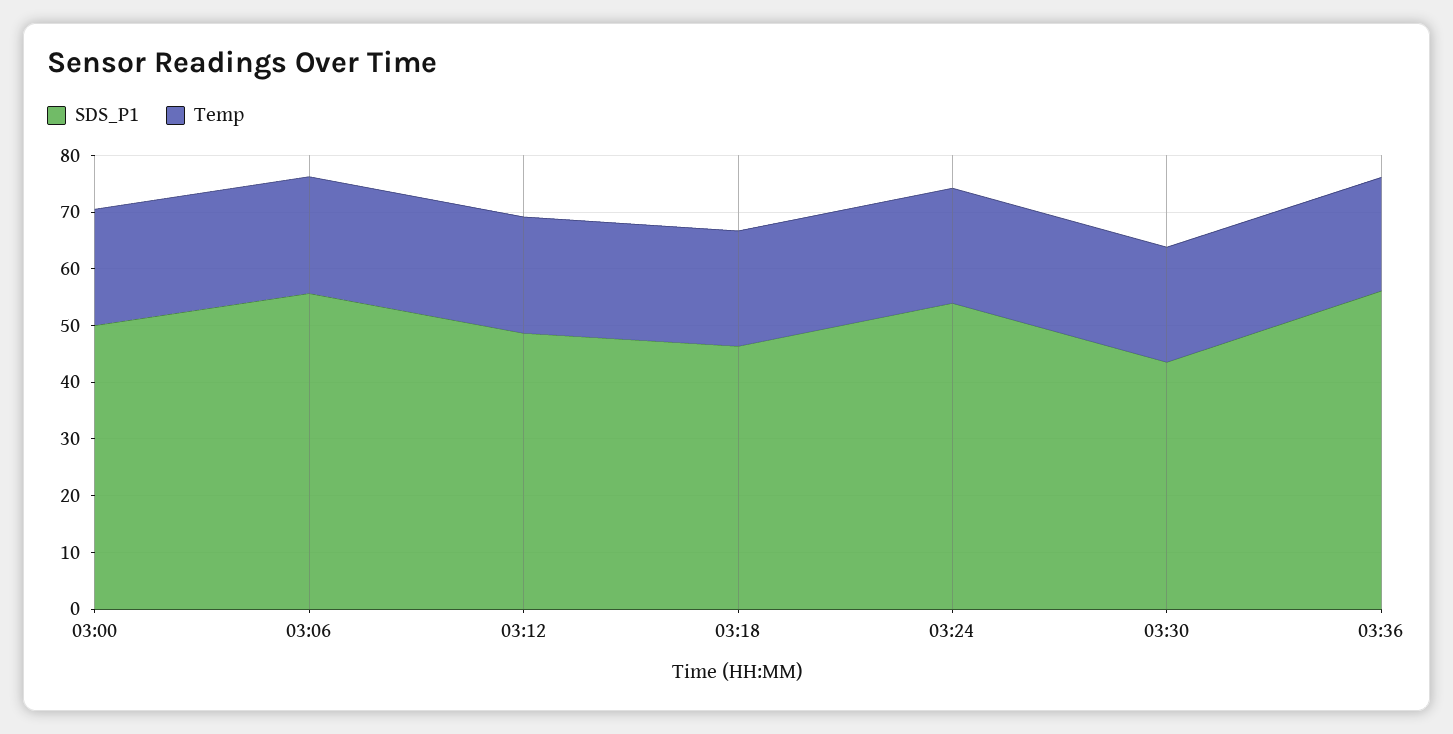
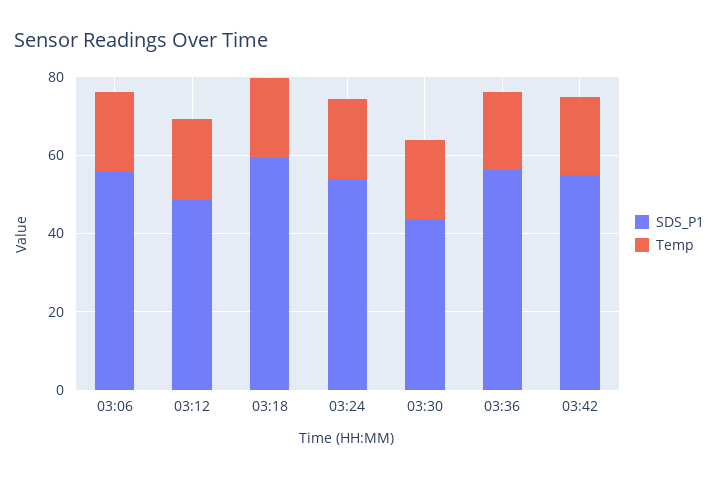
SDS_P1, 03:00: 50 -> none
Temp, 03:00: 20 -> none
SDS_P1, 03:18: 46 -> 60
SDS_P1, 03:42: none -> 55
Temp, 03:42: none -> 20

